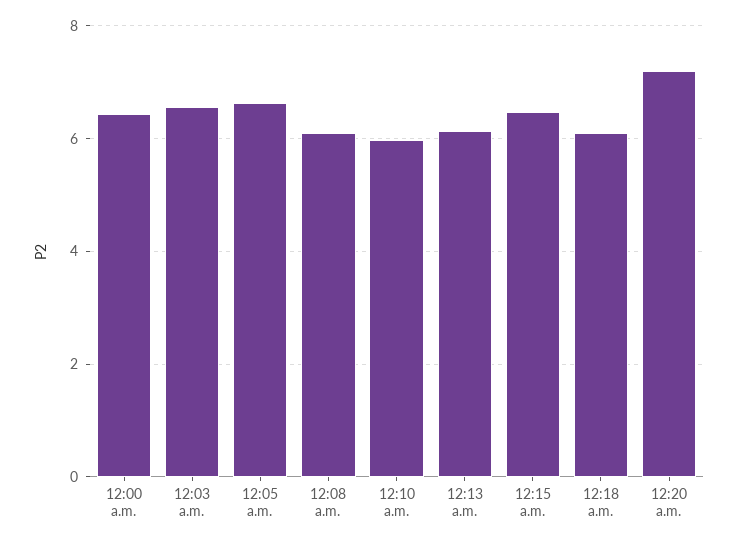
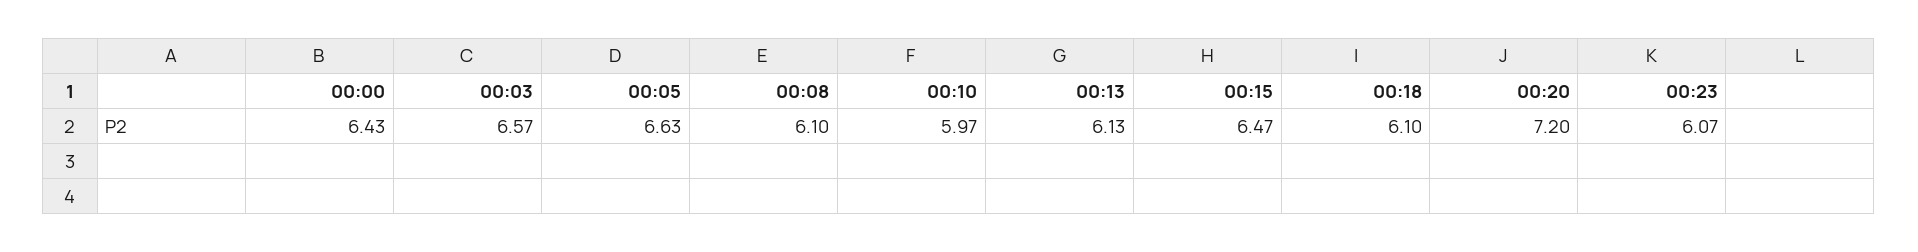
00:23: none -> 6.07

